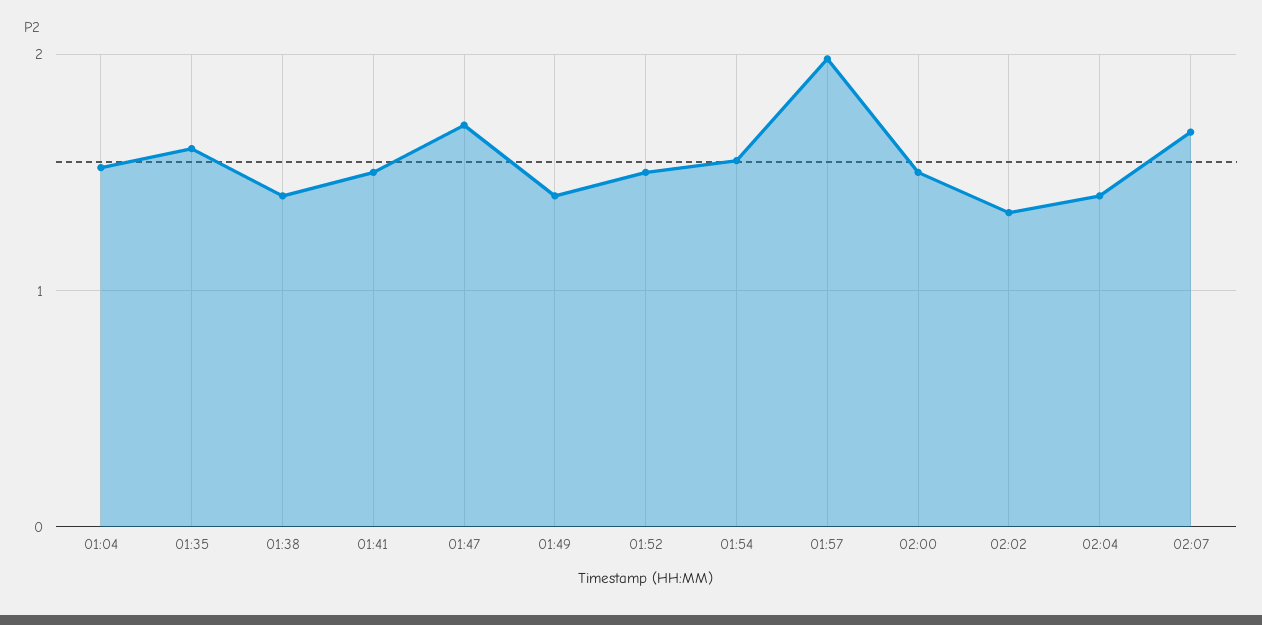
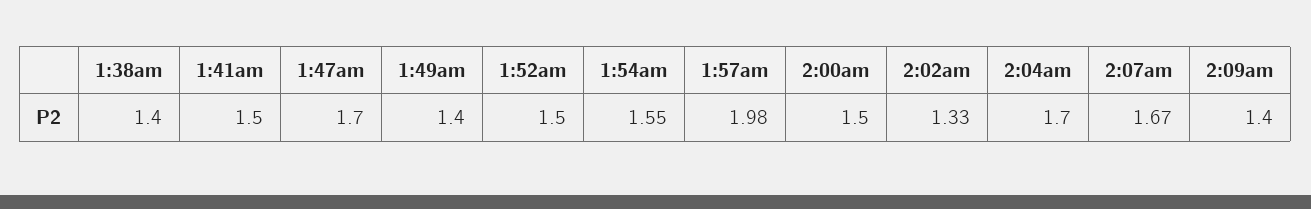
01:04: 1.5 -> none
01:35: 1.6 -> none
02:04: 1.4 -> 1.7
2:09am: none -> 1.4

